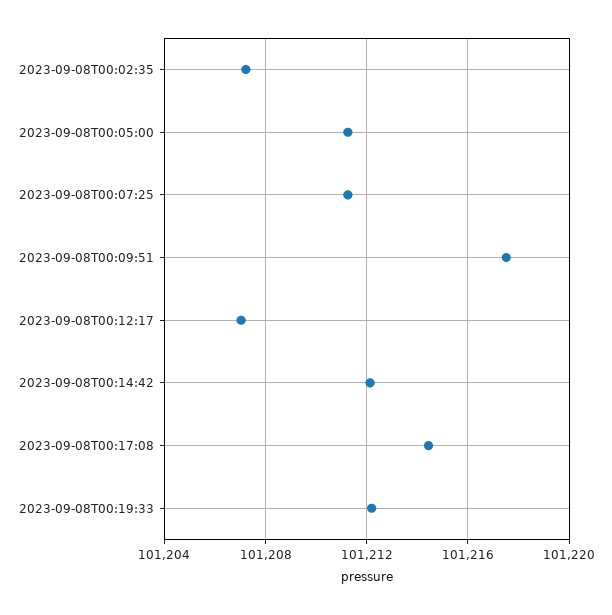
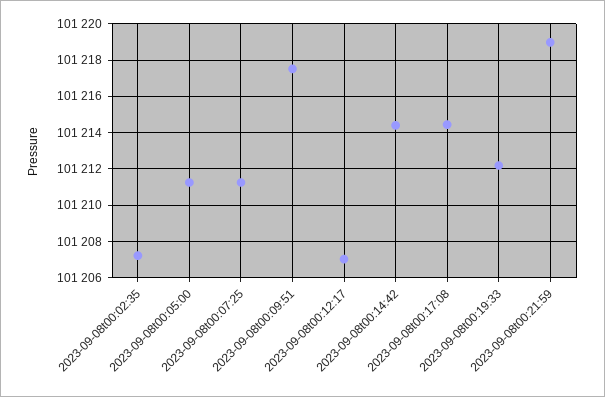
2023-09-08T00:14:42: 101212 -> 101214.5
2023-09-08t00:21:59: none -> 101219

